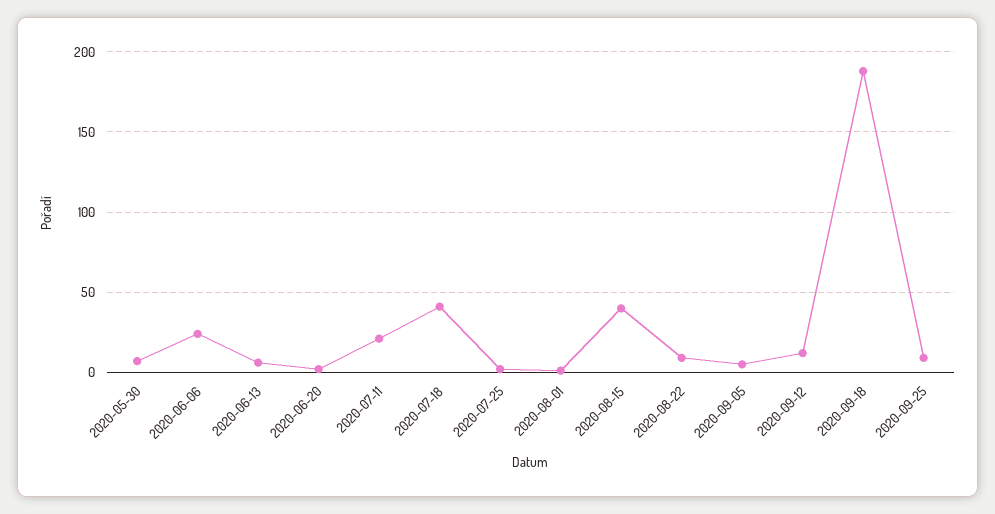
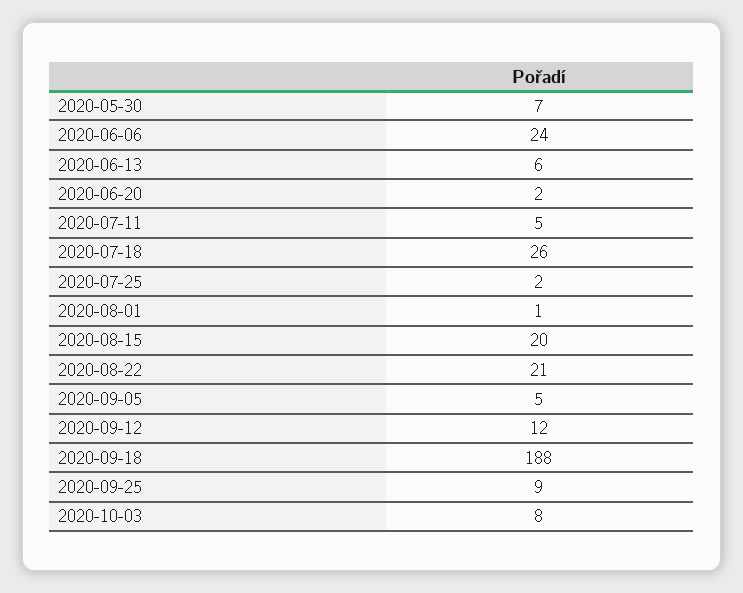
2020-07-11: 20 -> 5
2020-07-18: 40 -> 26
2020-08-15: 40 -> 20
2020-08-22: 10 -> 21
2020-10-03: none -> 8

